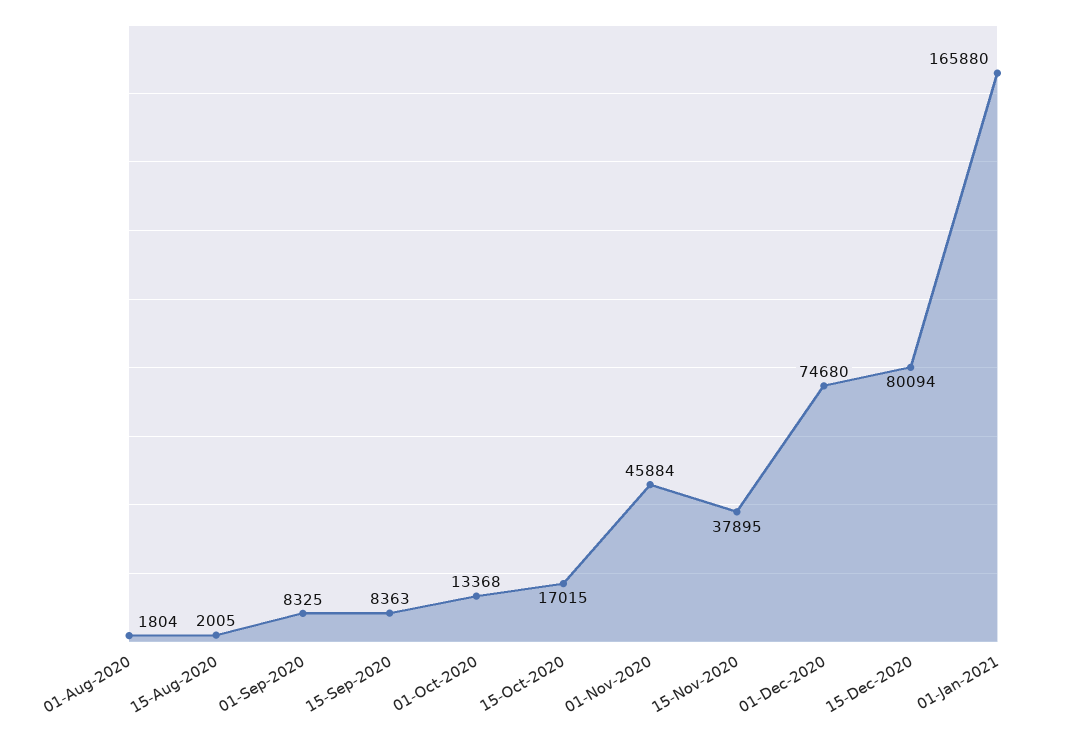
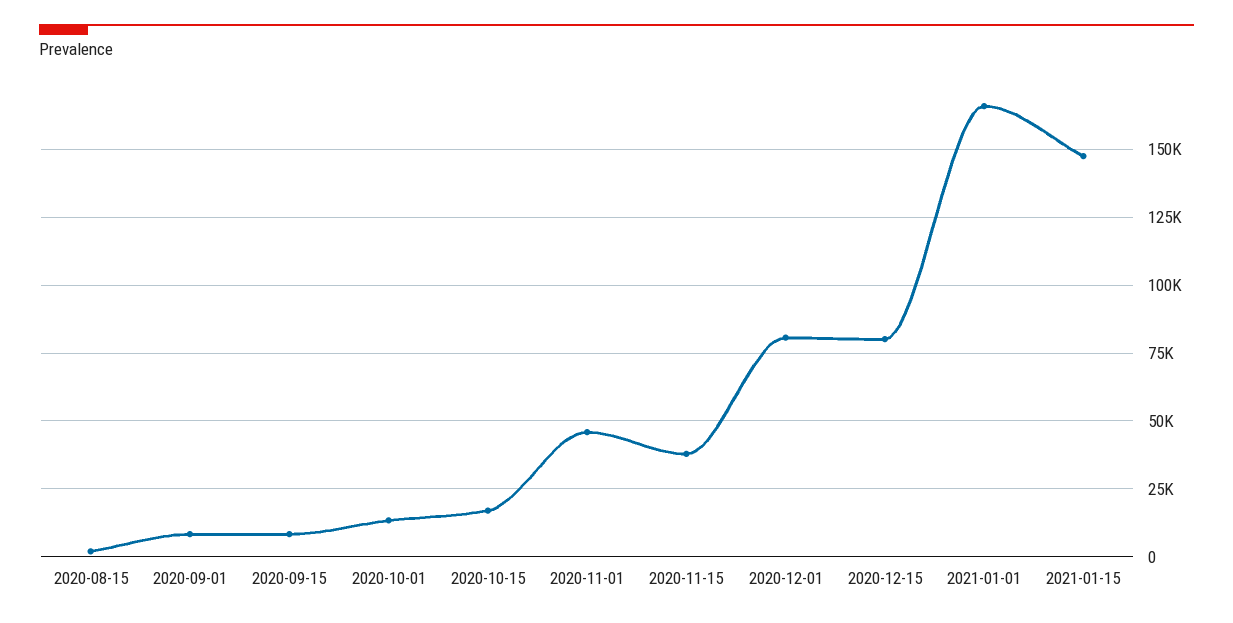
01-Aug-2020: 1804 -> none
01-Dec-2020: 74680 -> 80000
2021-01-15: none -> 147500

